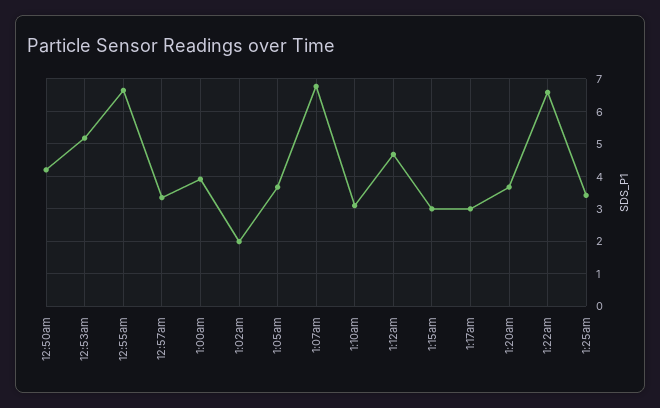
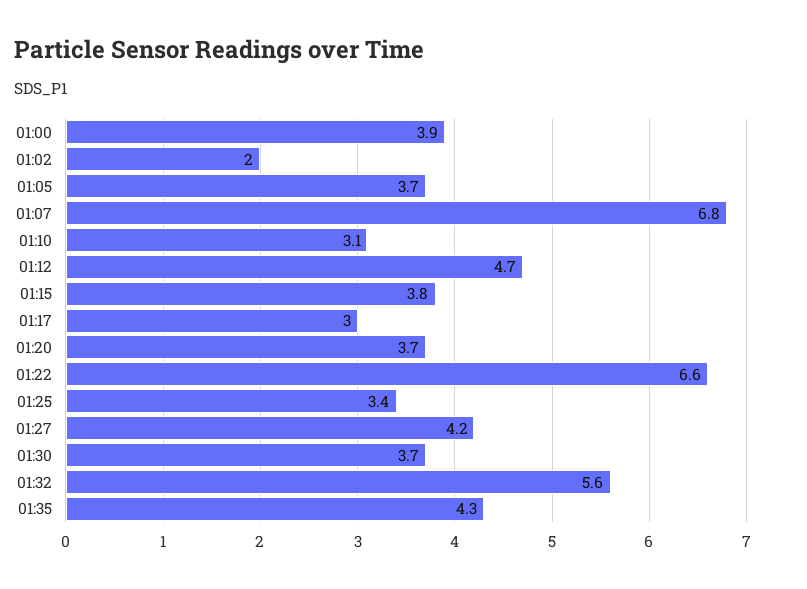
12:50am: 4.2 -> none
12:53am: 5.2 -> none
12:55am: 6.6 -> none
12:57am: 3.4 -> none
1:15am: 3 -> 3.8
01:27: none -> 4.2
01:30: none -> 3.7
01:32: none -> 5.6
01:35: none -> 4.3

